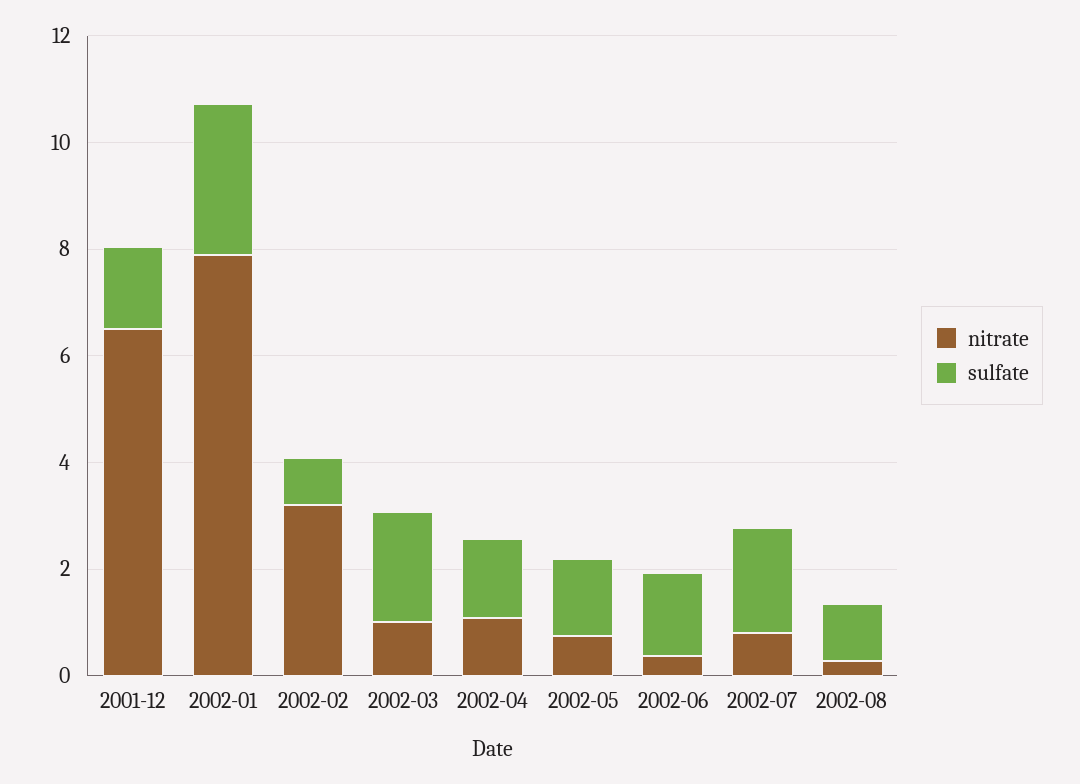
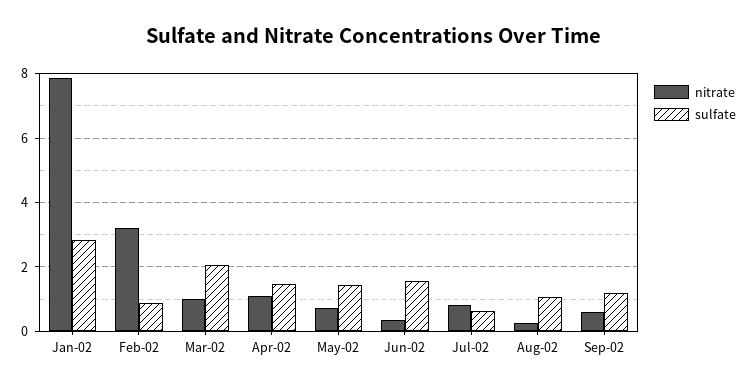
nitrate, 2001-12: 6.5 -> none
sulfate, 2001-12: 1.5 -> none
sulfate, 2002-07: 2 -> 0.6
nitrate, Sep-02: none -> 0.6
sulfate, Sep-02: none -> 1.2

